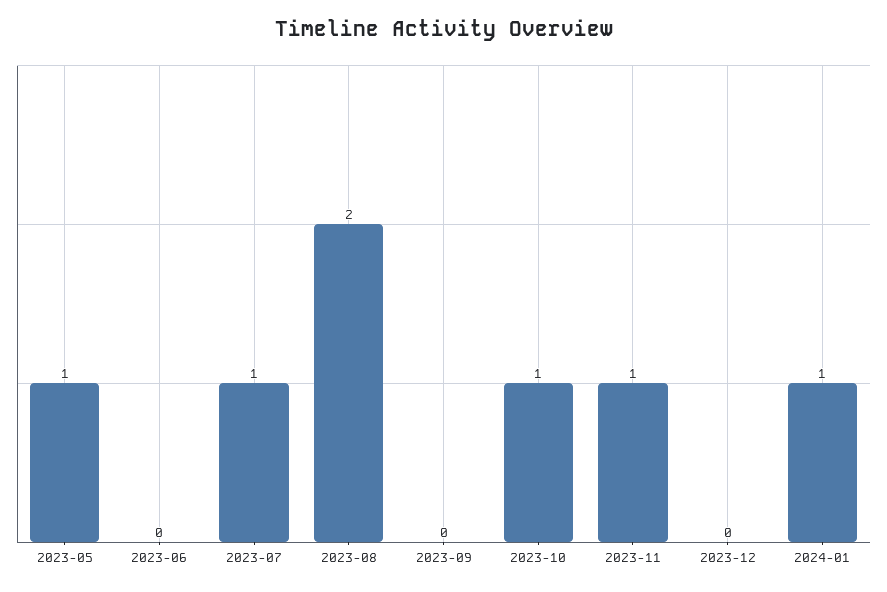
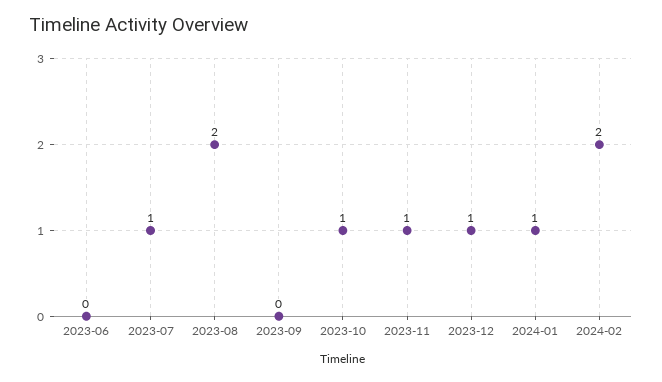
2023-05: 1 -> none
2023-12: 0 -> 1
2024-02: none -> 2

